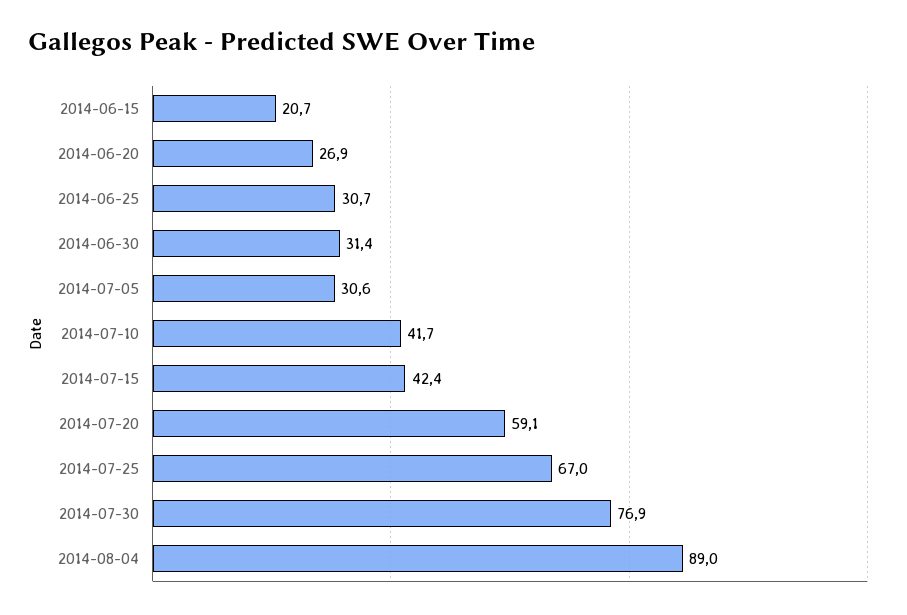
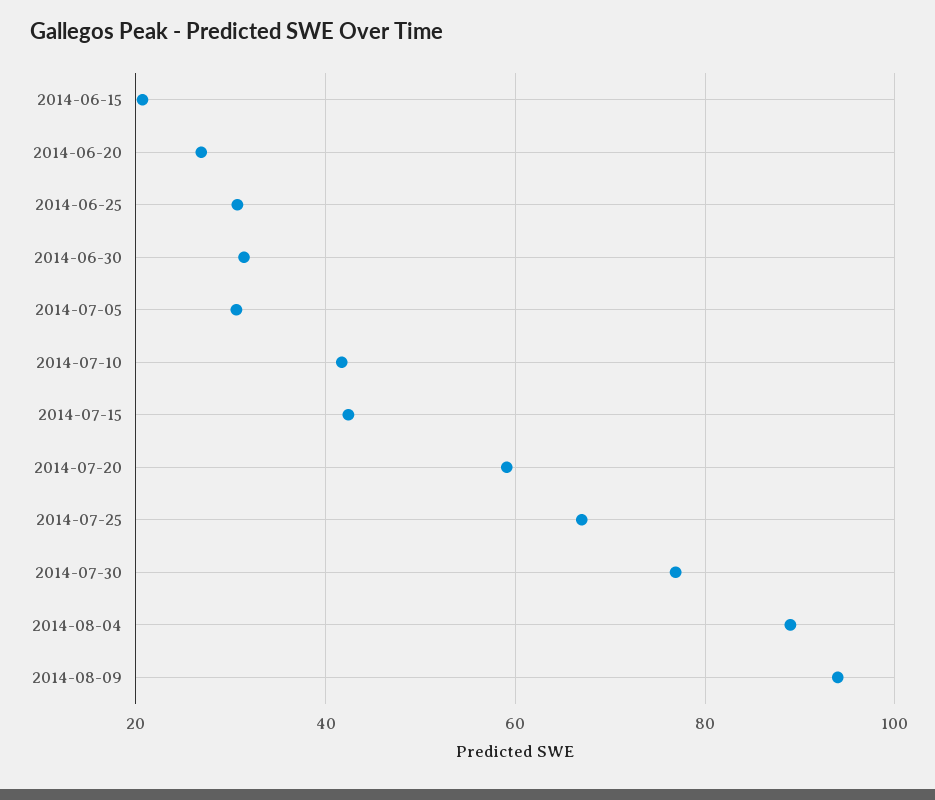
2014-08-09: none -> 94

